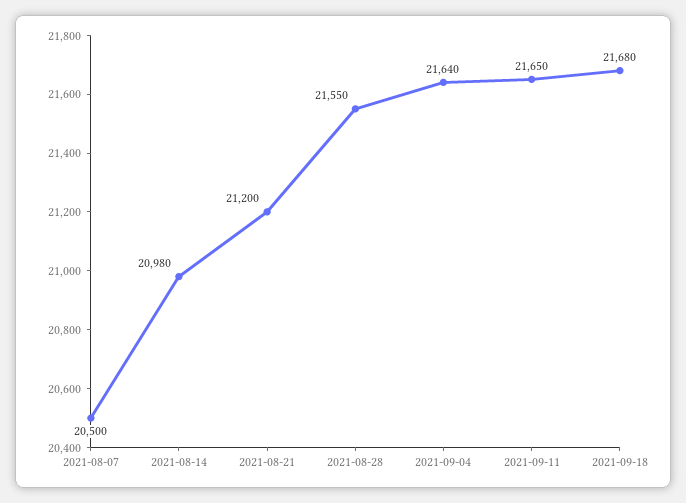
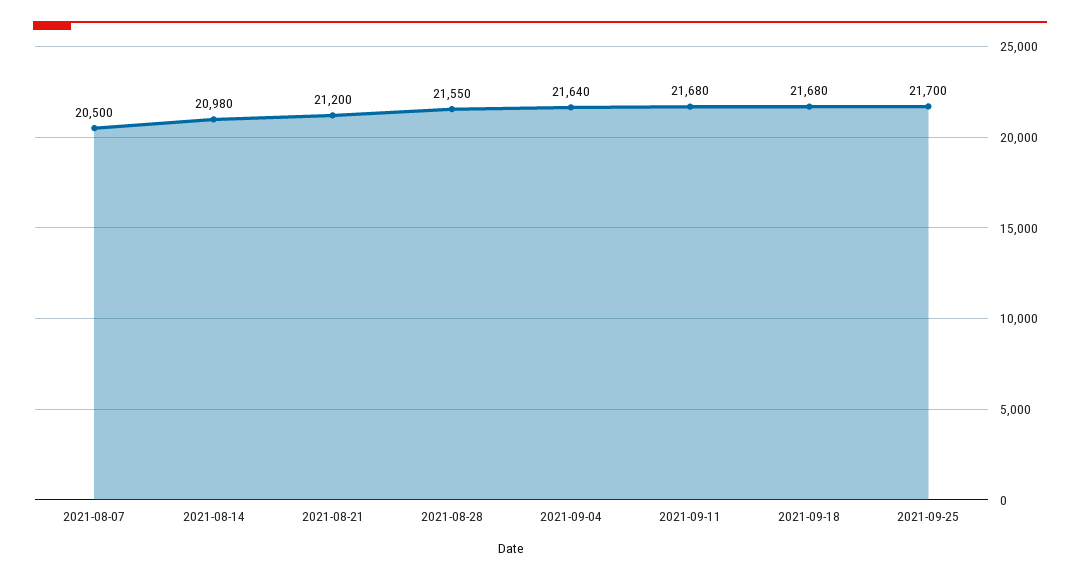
2021-09-11: 21650 -> 21680
2021-09-25: none -> 21700

